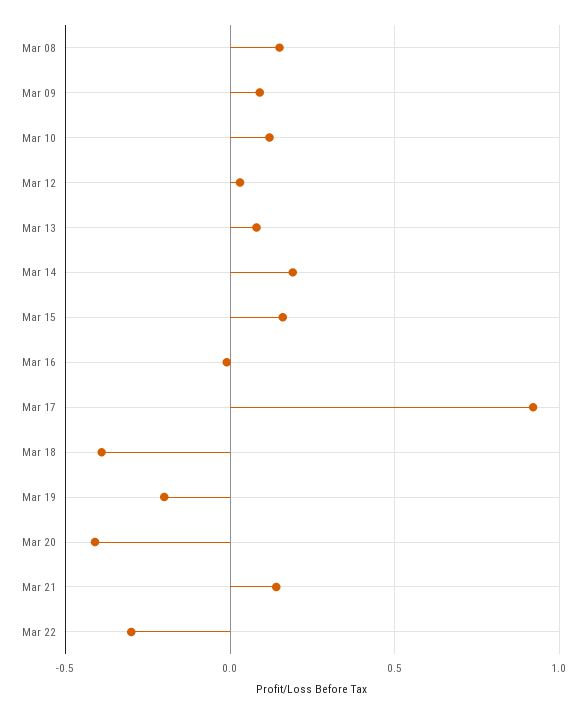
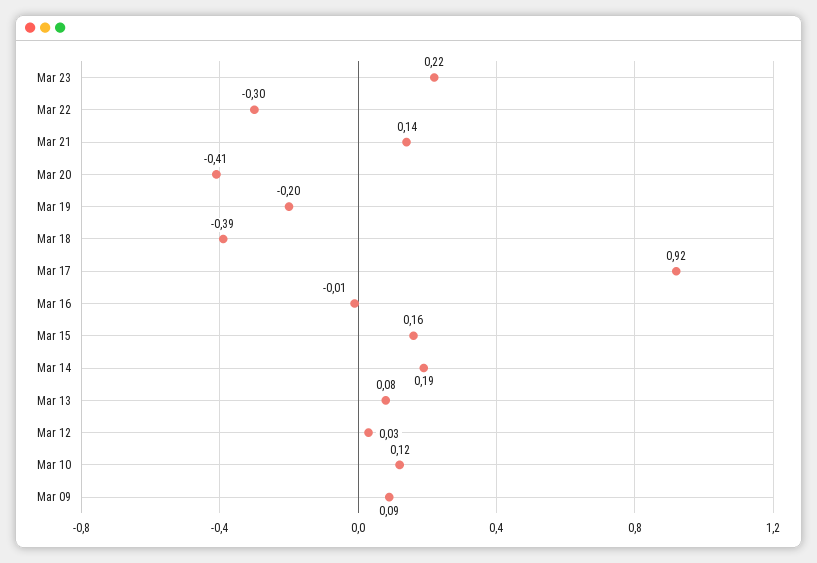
Mar 08: 0.15 -> none
Mar 23: none -> 0.22

